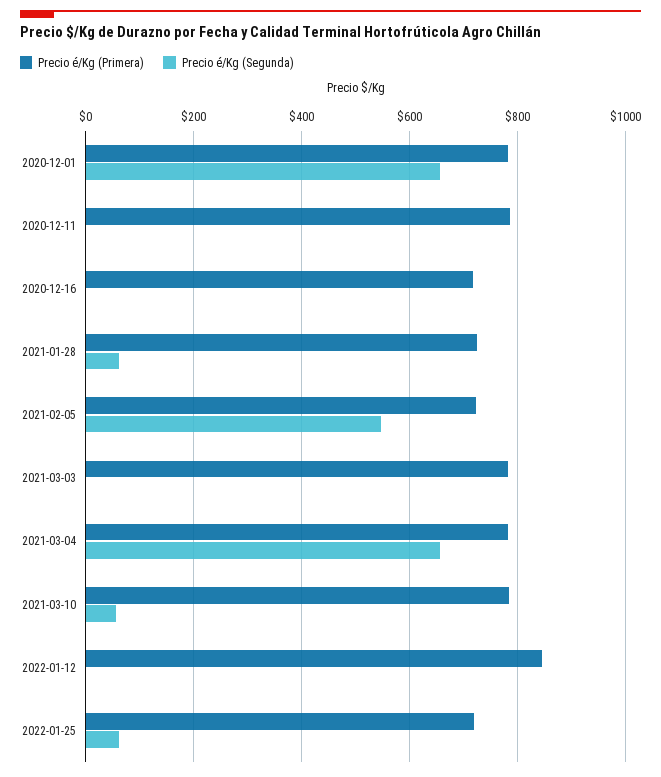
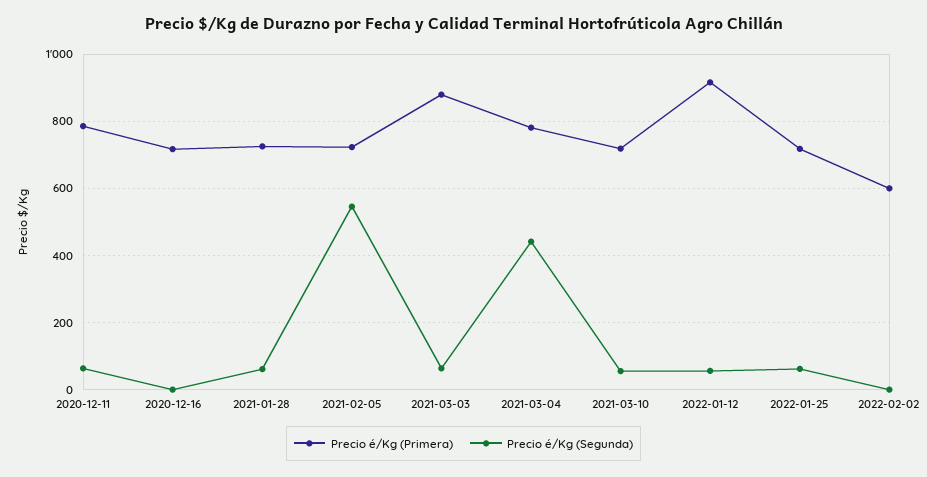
Precio é/Kg (Primera), 2020-12-01: 780 -> none
Precio é/Kg (Segunda), 2020-12-01: 660 -> none
Precio é/Kg (Segunda), 2020-12-11: 0 -> 60
Precio é/Kg (Primera), 2021-03-03: 780 -> 880
Precio é/Kg (Segunda), 2021-03-03: 0 -> 60
Precio é/Kg (Segunda), 2021-03-04: 660 -> 440
Precio é/Kg (Primera), 2021-03-10: 780 -> 720
Precio é/Kg (Primera), 2022-01-12: 840 -> 920
Precio é/Kg (Segunda), 2022-01-12: 0 -> 60
Precio é/Kg (Primera), 2022-02-02: none -> 600
Precio é/Kg (Segunda), 2022-02-02: none -> 0

